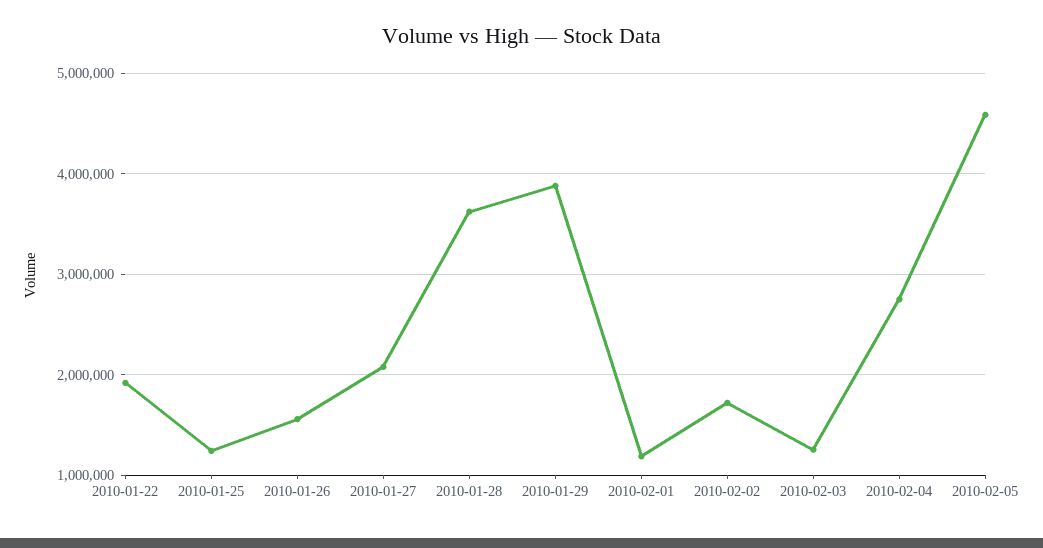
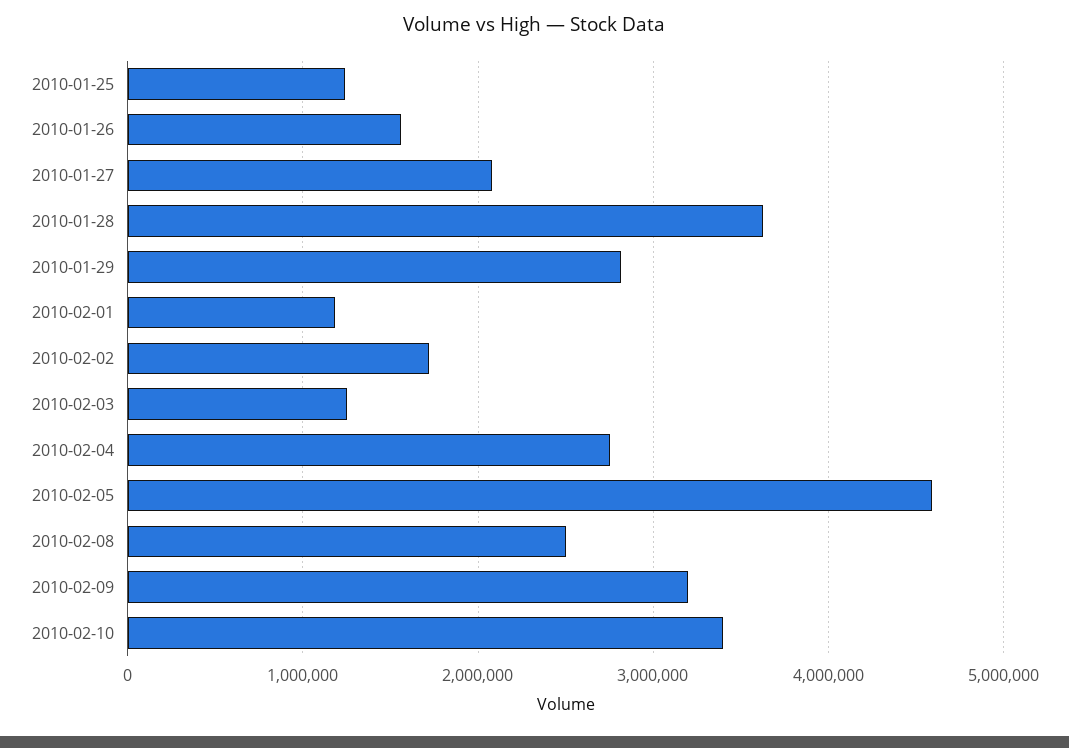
2010-01-22: 1900000 -> none
2010-01-29: 3900000 -> 2800000
2010-02-08: none -> 2500000
2010-02-09: none -> 3200000
2010-02-10: none -> 3400000

